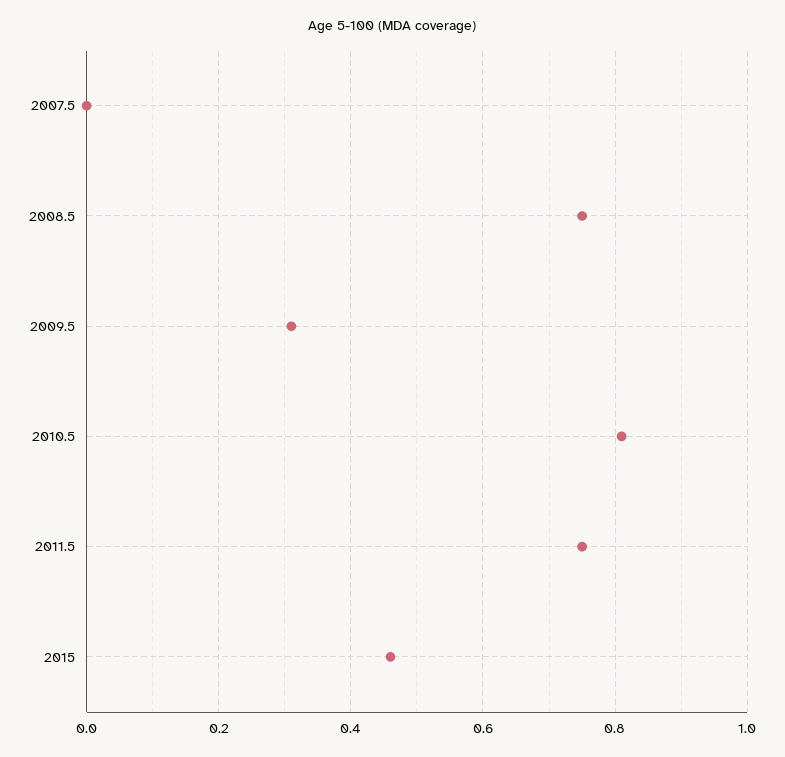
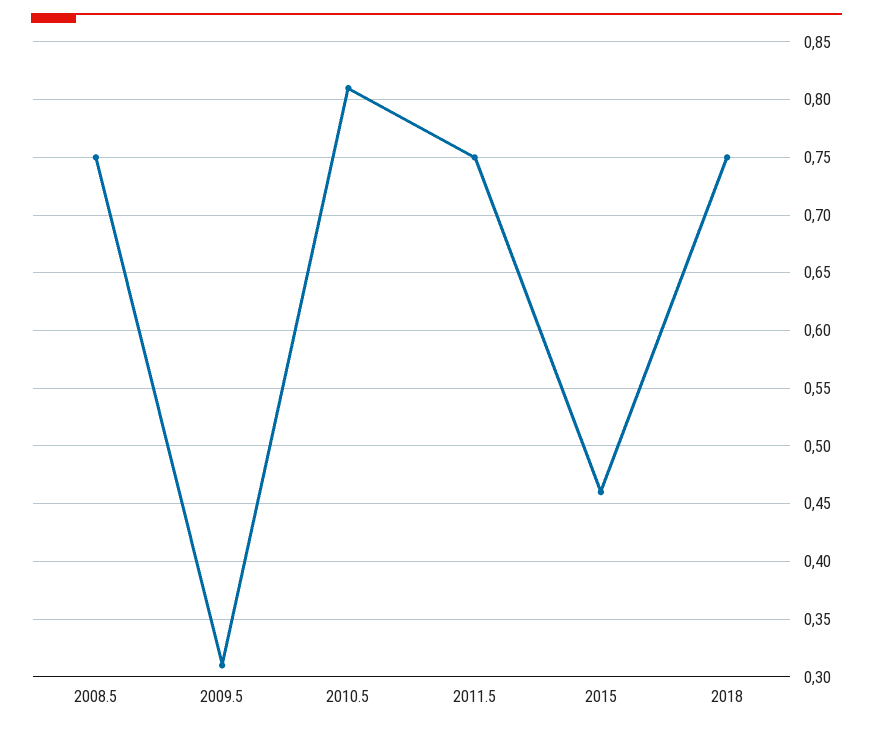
2007.5: 0 -> none
2018: none -> 0.75

